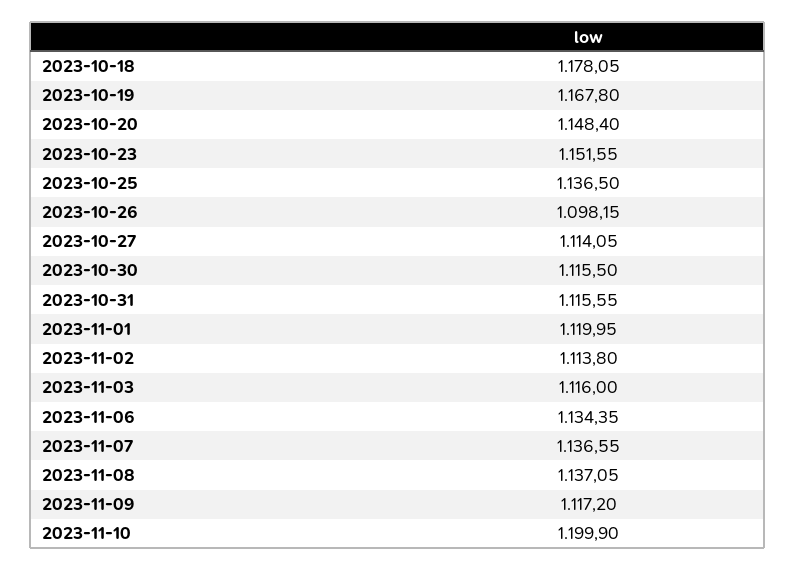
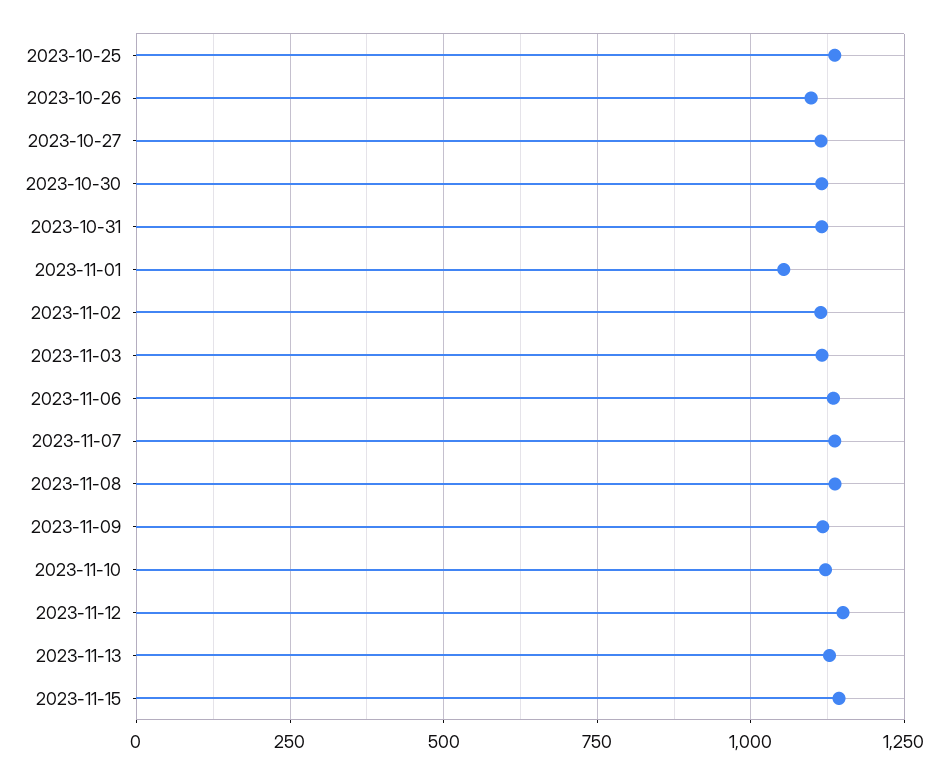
2023-10-18: 1178.05 -> none
2023-10-19: 1167.8 -> none
2023-10-20: 1148.4 -> none
2023-10-23: 1151.55 -> none
2023-11-01: 1119.95 -> 1050
2023-11-10: 1199.9 -> 1125
2023-11-12: none -> 1150
2023-11-13: none -> 1125
2023-11-15: none -> 1150

